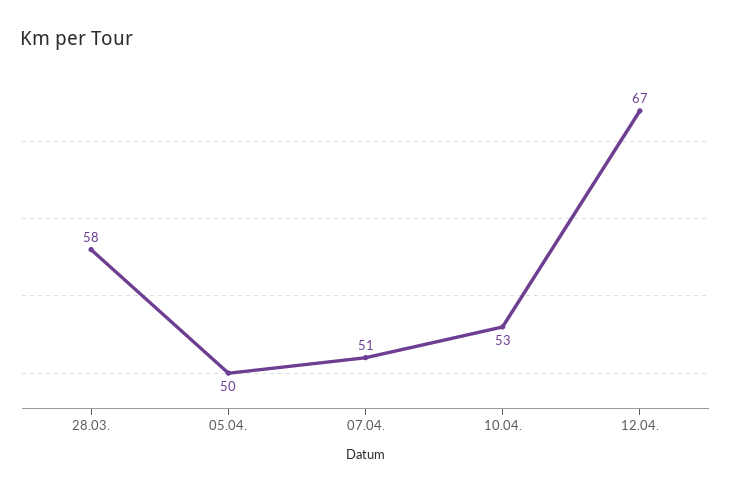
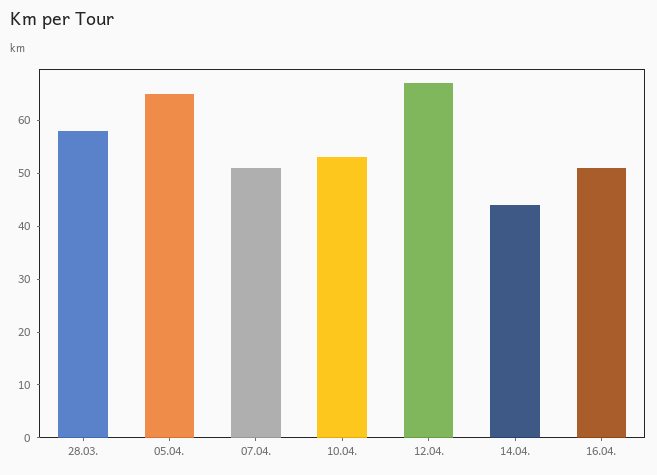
05.04.: 50 -> 65
14.04.: none -> 45
16.04.: none -> 50

